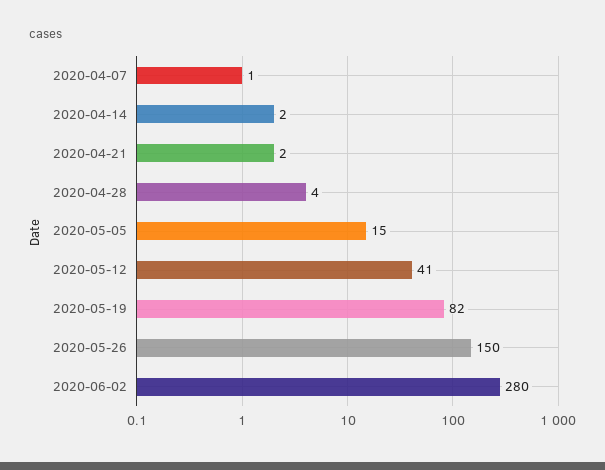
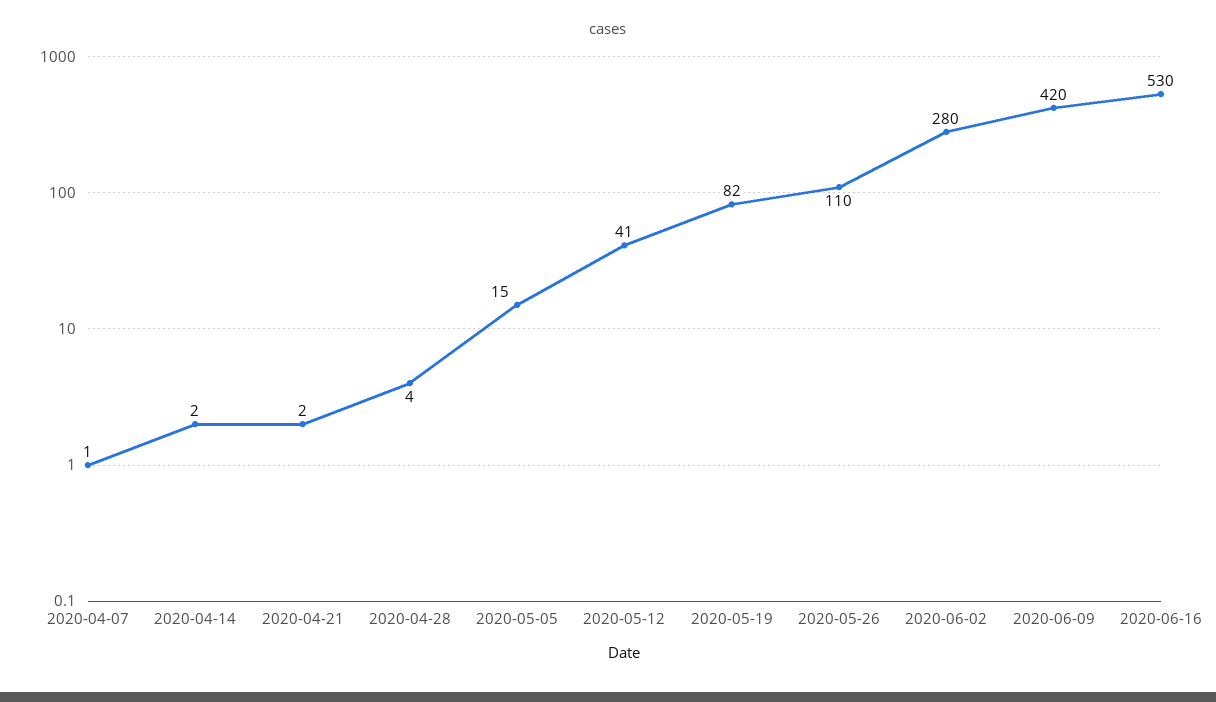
2020-05-26: 150 -> 110
2020-06-09: none -> 420
2020-06-16: none -> 530

